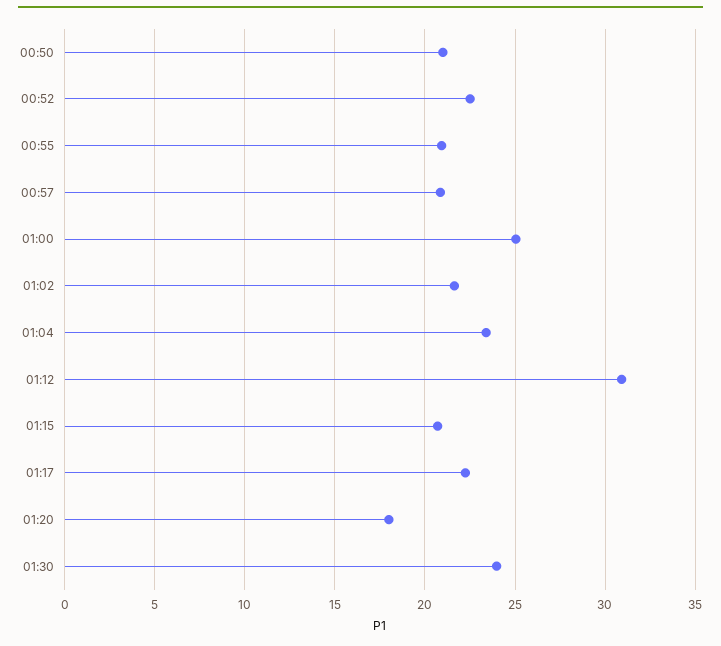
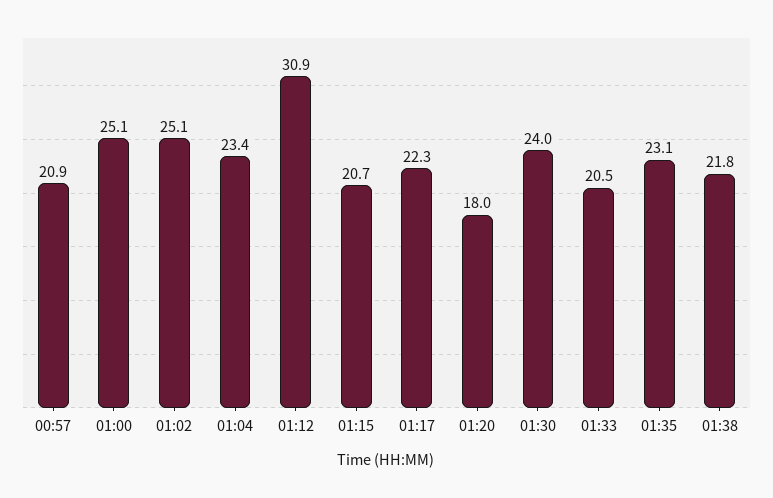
00:50: 21 -> none
00:52: 22.5 -> none
00:55: 21 -> none
01:02: 21.5 -> 25.1
01:33: none -> 20.5
01:35: none -> 23.1
01:38: none -> 21.8

